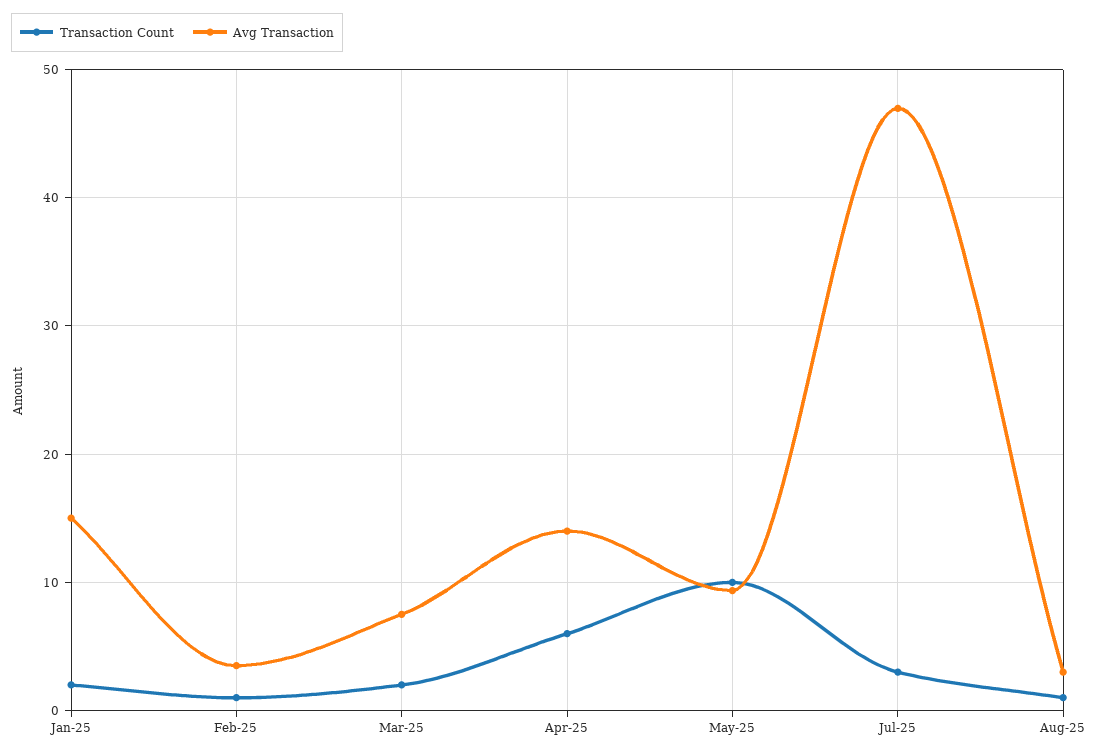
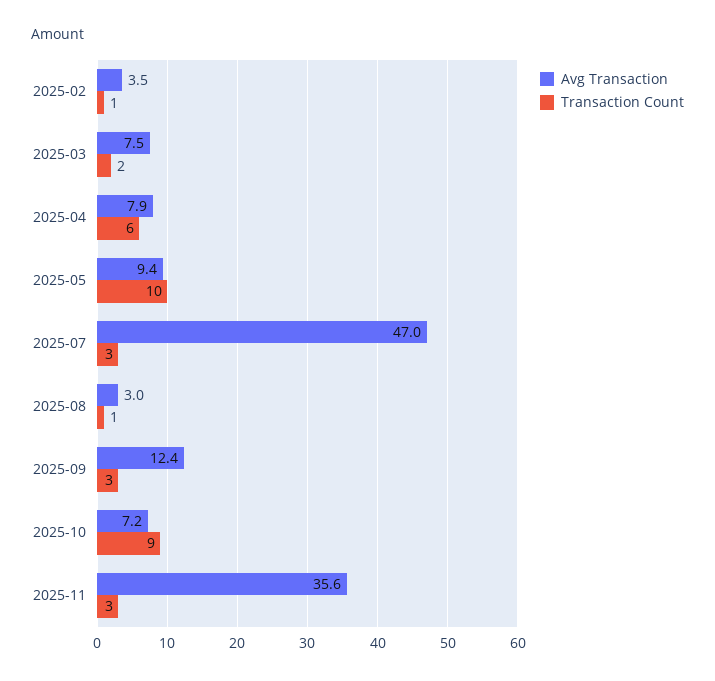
Transaction Count, Jan-25: 2 -> none
Avg Transaction, Jan-25: 15 -> none
Avg Transaction, Apr-25: 14 -> 7.9
Avg Transaction, 2025-09: none -> 12.4
Transaction Count, 2025-09: none -> 3
Avg Transaction, 2025-10: none -> 7.2
Transaction Count, 2025-10: none -> 9
Avg Transaction, 2025-11: none -> 35.6
Transaction Count, 2025-11: none -> 3

